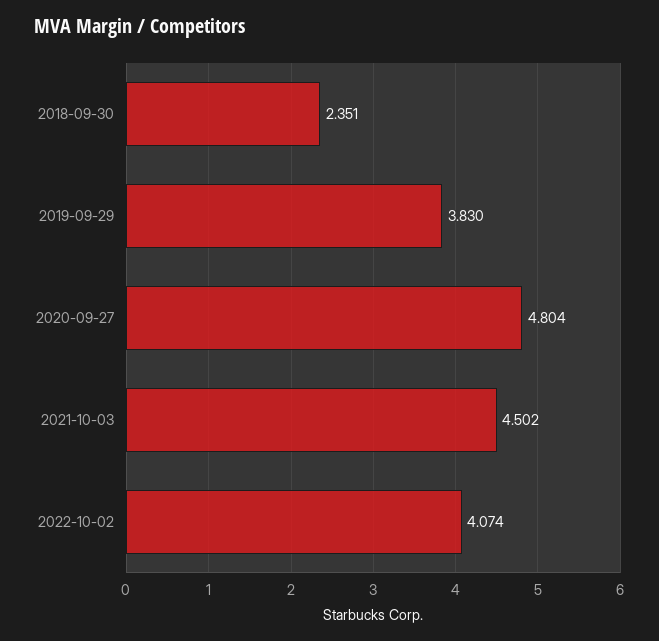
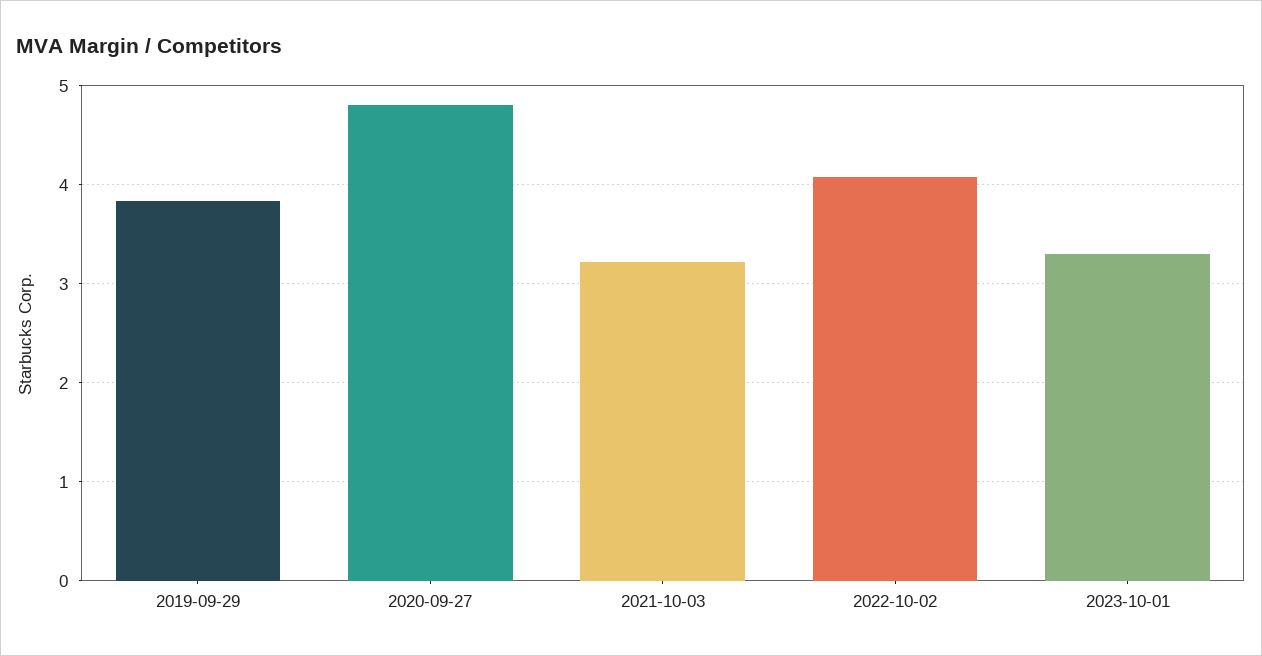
2018-09-30: 2.351 -> none
2021-10-03: 4.502 -> 3.2
2023-10-01: none -> 3.3

